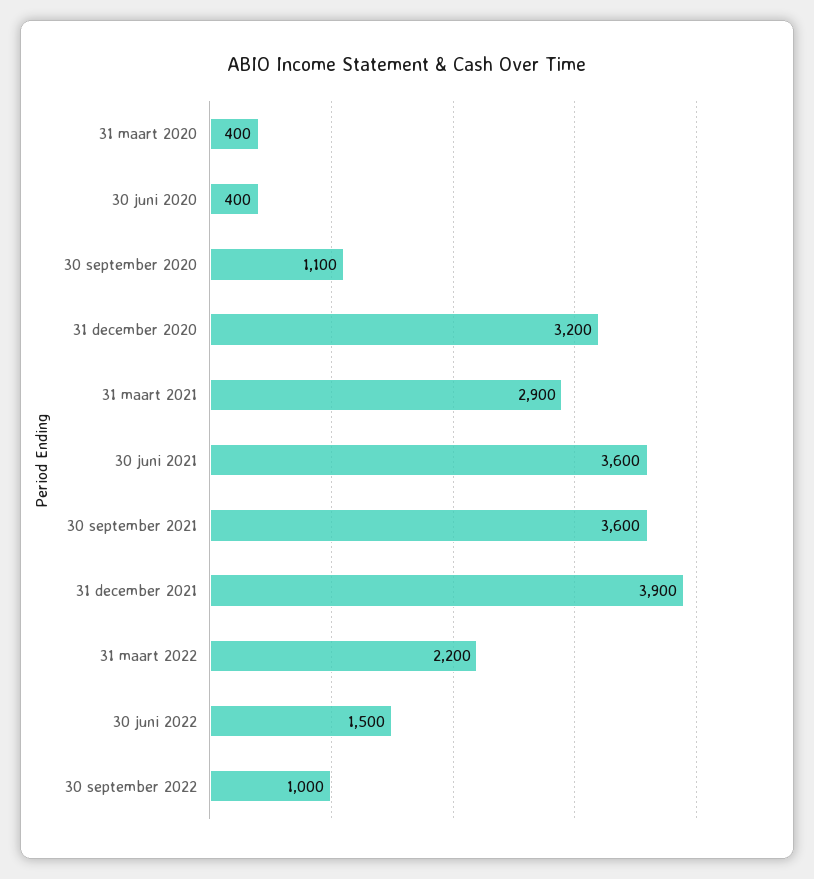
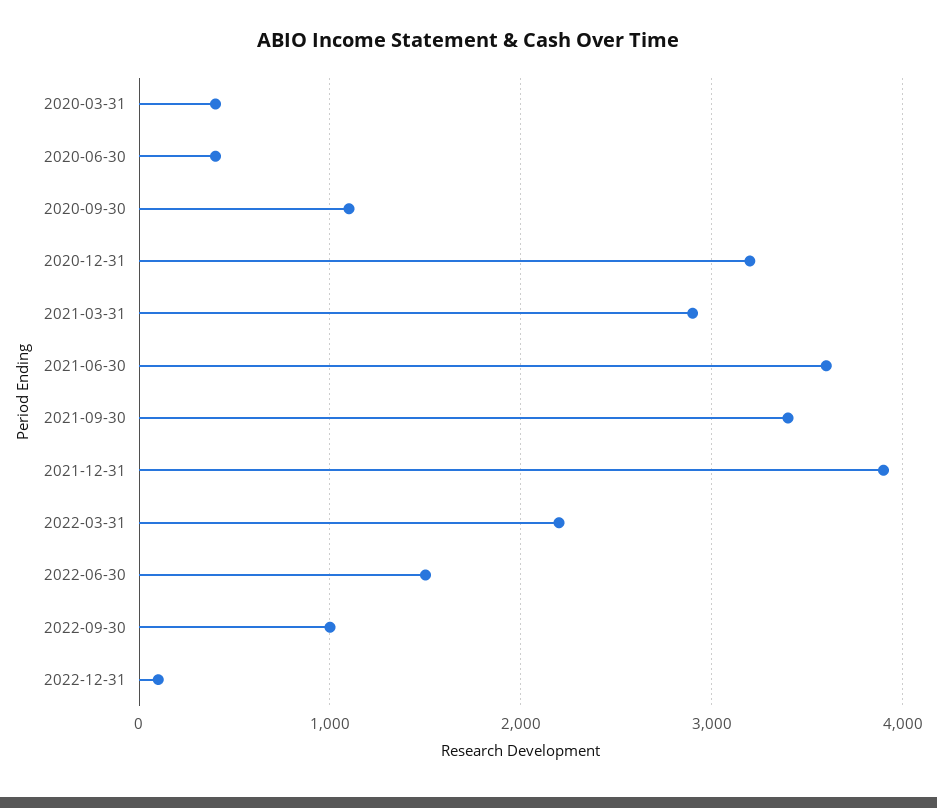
30 september 2021: 3600 -> 3400
2022-12-31: none -> 100

